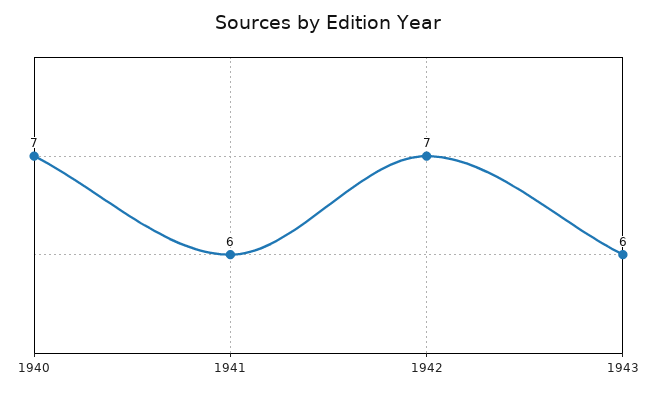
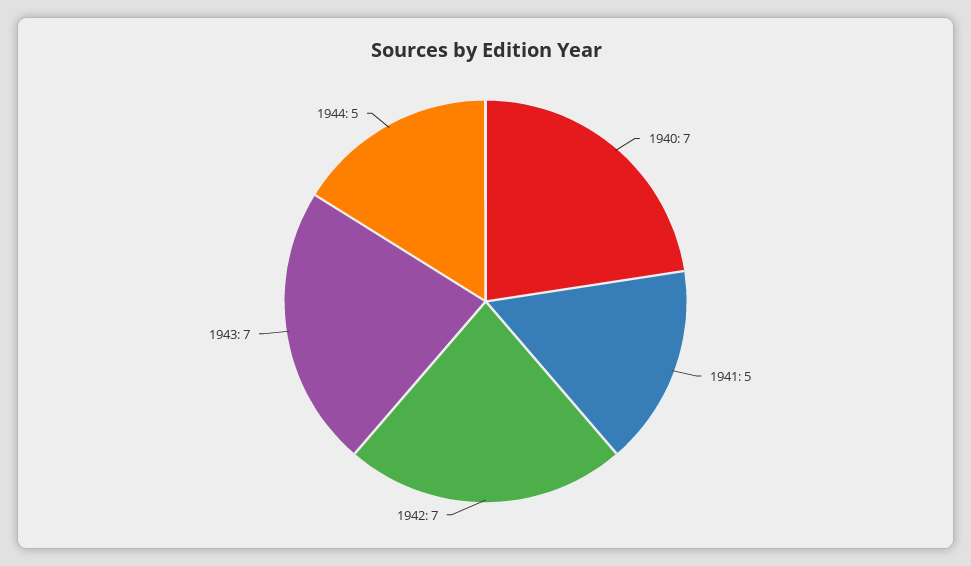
1941: 6 -> 5
1943: 6 -> 7
1944: none -> 5

